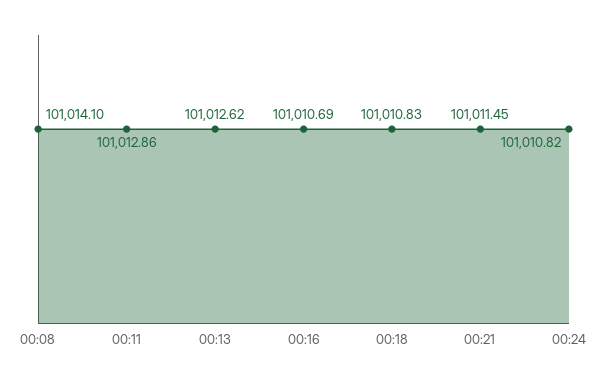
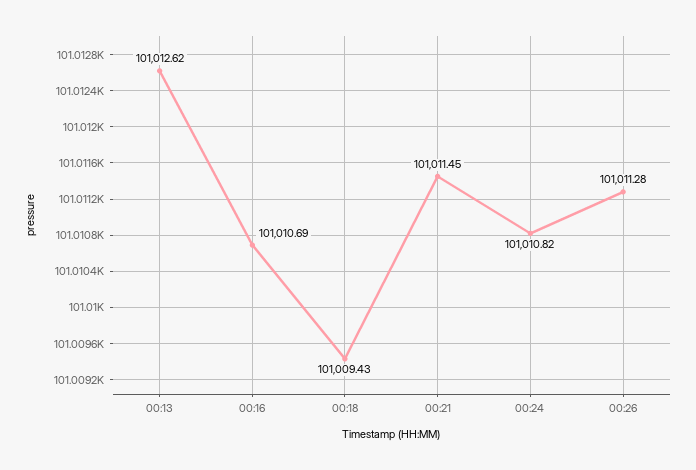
00:08: 101014.1 -> none
00:11: 101012.86 -> none
00:18: 101010.83 -> 101009.43
00:26: none -> 101011.28

